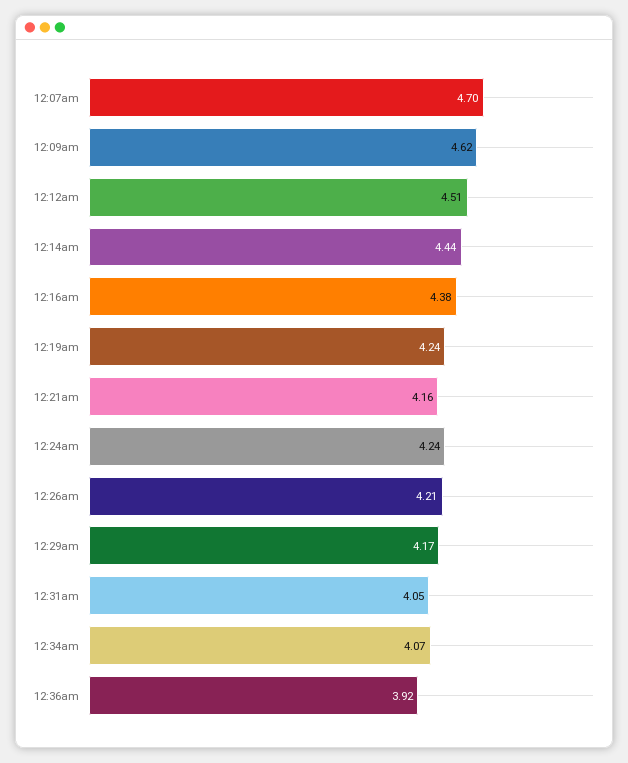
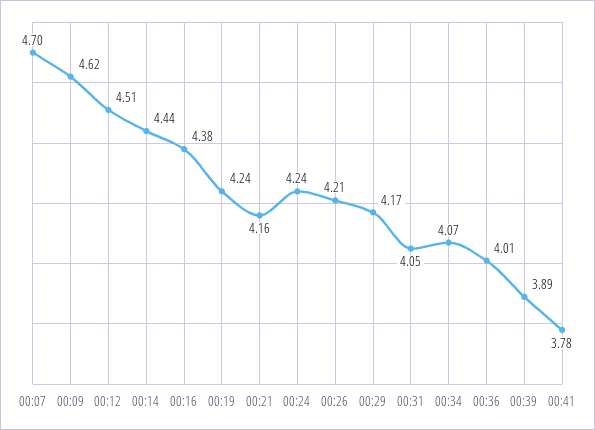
12:36am: 3.92 -> 4.01
00:39: none -> 3.89
00:41: none -> 3.78

